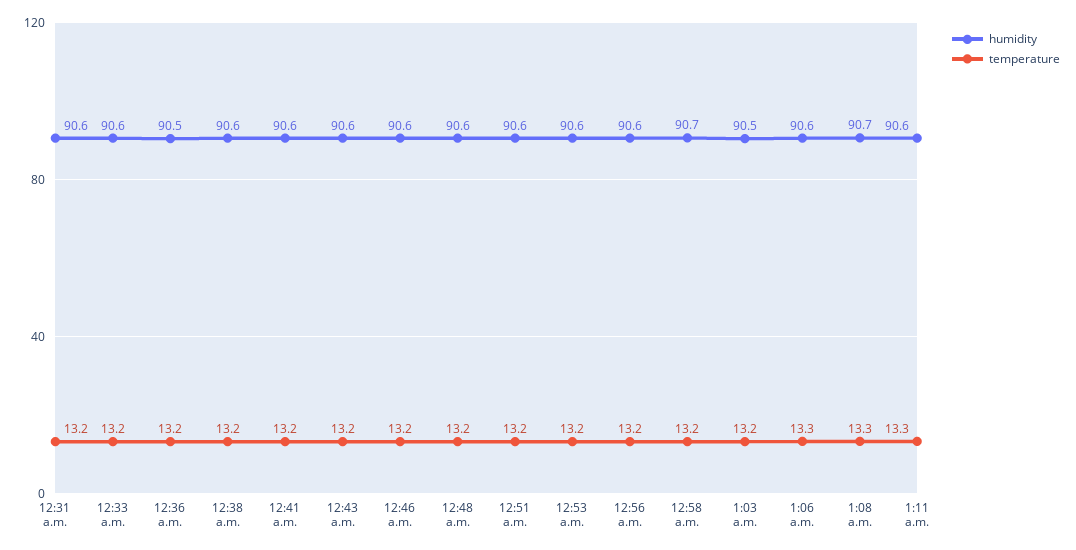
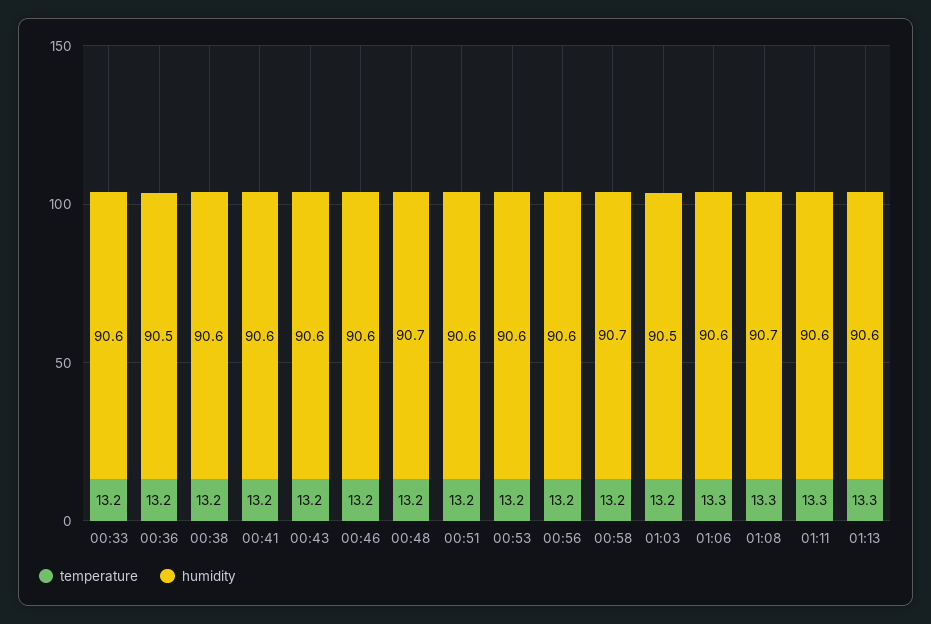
humidity, 12:31 a.m.: 90.6 -> none
temperature, 12:31 a.m.: 13.2 -> none
humidity, 12:48 a.m.: 90.6 -> 90.7
temperature, 01:13: none -> 13.3
humidity, 01:13: none -> 90.6

